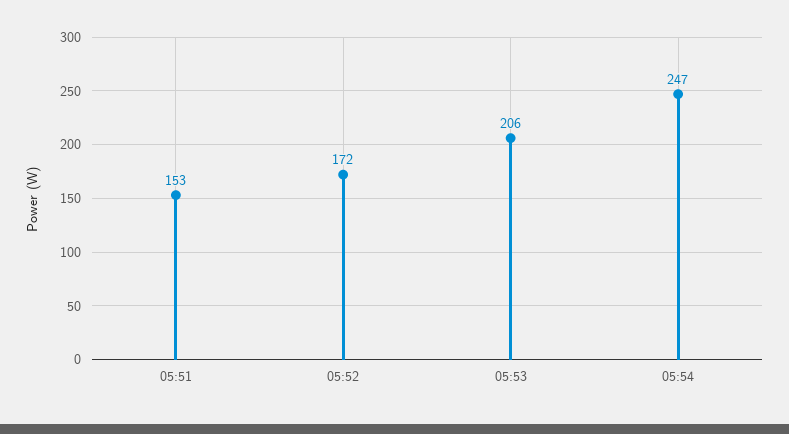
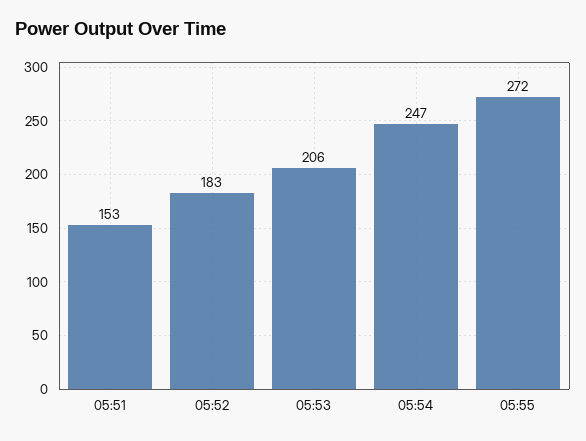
05:52: 172 -> 183
05:55: none -> 272

